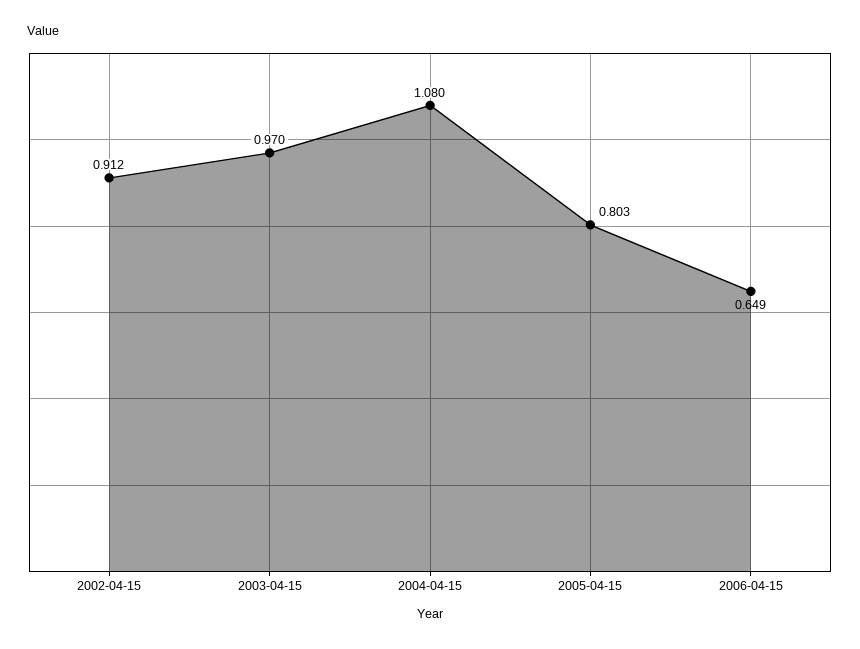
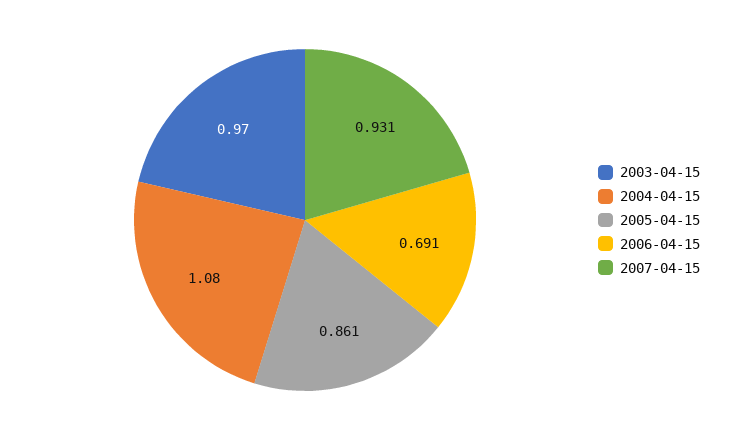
2002-04-15: 0.912 -> none
2005-04-15: 0.803 -> 0.861
2006-04-15: 0.649 -> 0.691
2007-04-15: none -> 0.931

